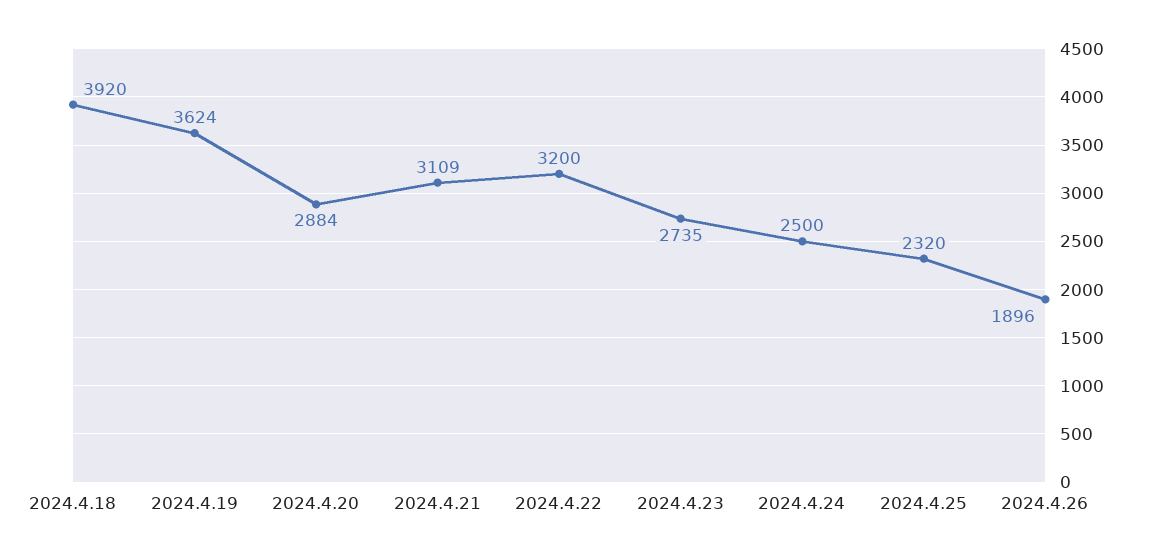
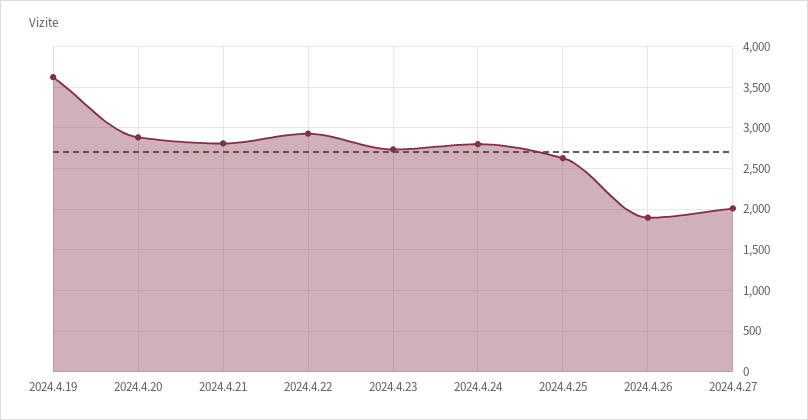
2024.4.18: 3920 -> none
2024.4.21: 3109 -> 2800
2024.4.22: 3200 -> 2900
2024.4.24: 2500 -> 2800
2024.4.25: 2320 -> 2600
2024.4.27: none -> 2000

